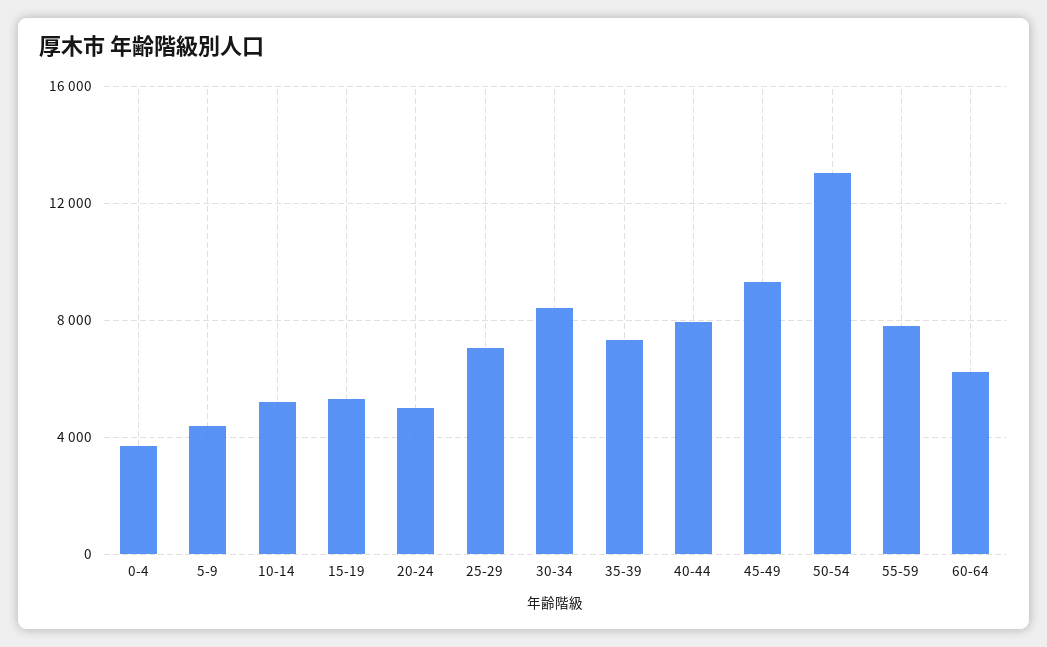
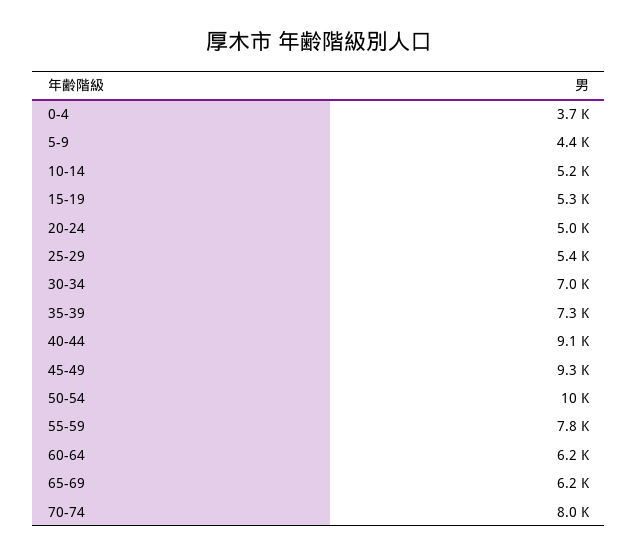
25-29: 7000 -> 5400
30-34: 8500 -> 7000
40-44: 8000 -> 9100
50-54: 13000 -> 10000
65-69: none -> 6200
70-74: none -> 8000

